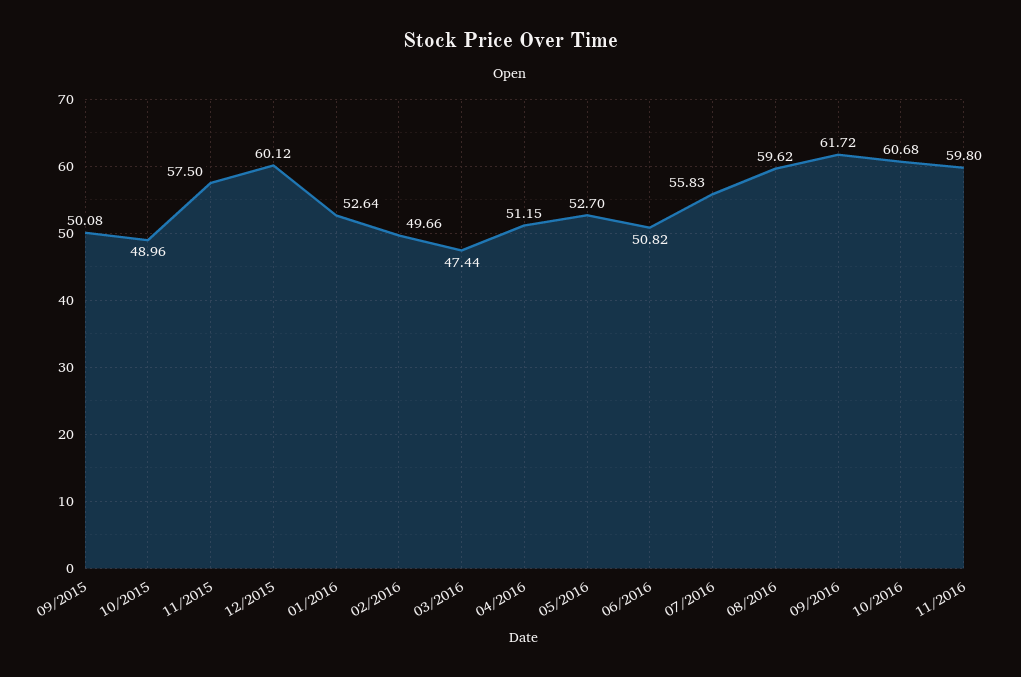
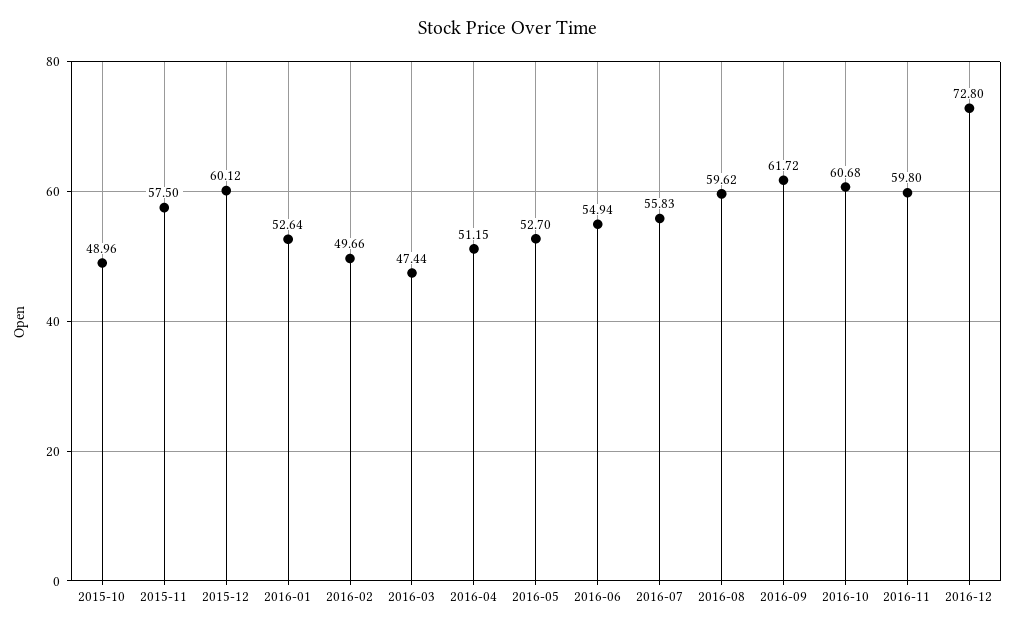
09/2015: 50.08 -> none
06/2016: 50.82 -> 54.94
2016-12: none -> 72.8

